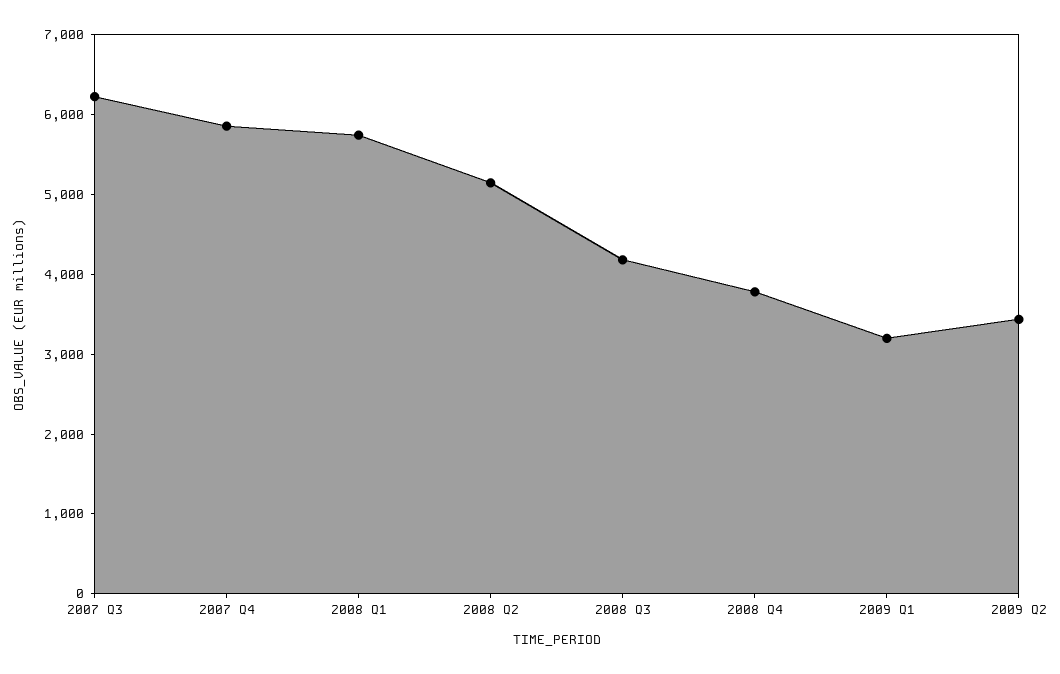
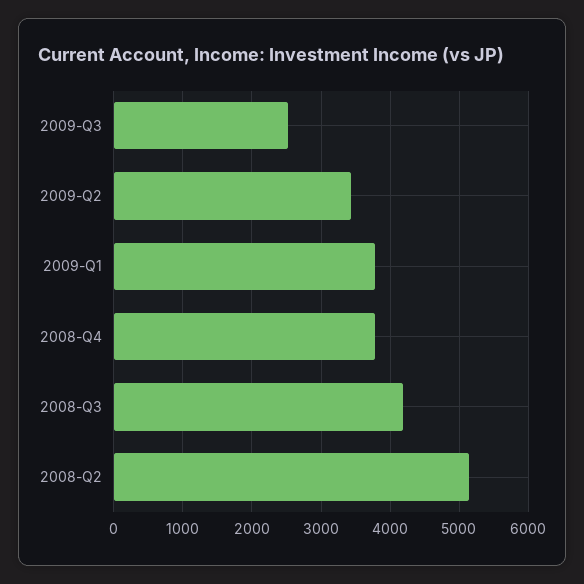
2007 Q3: 6200 -> none
2007 Q4: 5800 -> none
2008 Q1: 5800 -> none
2009 Q1: 3200 -> 3800
2009-Q3: none -> 2500

